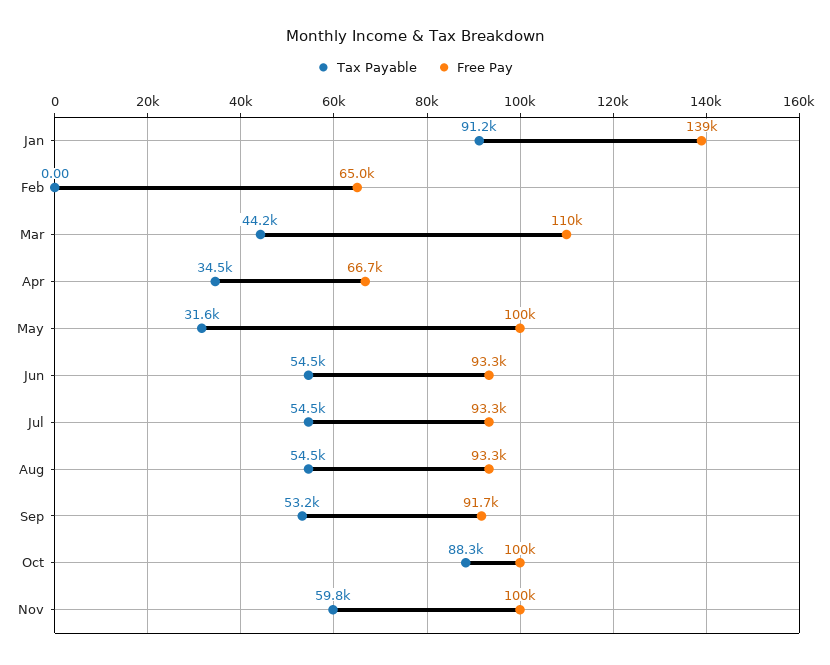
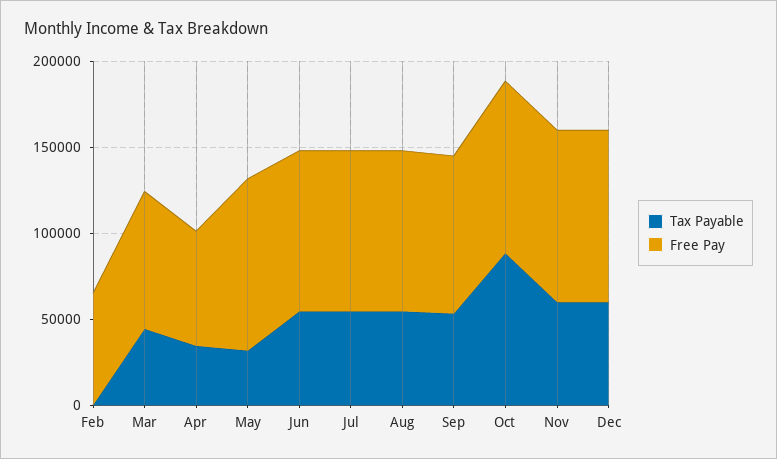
Tax Payable, Jan: 91200 -> none
Free Pay, Jan: 139000 -> none
Free Pay, Mar: 110000 -> 80000
Tax Payable, Dec: none -> 60000
Free Pay, Dec: none -> 100000

